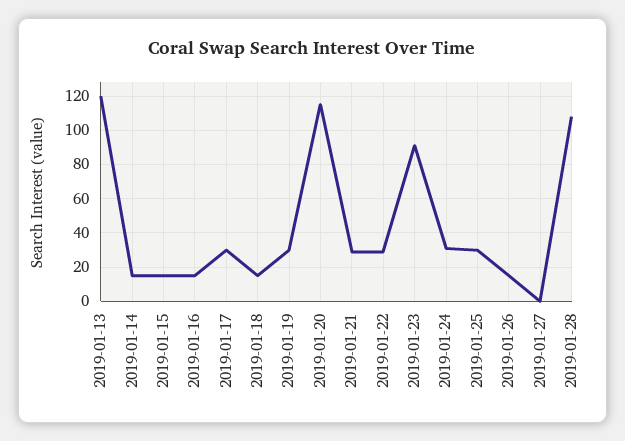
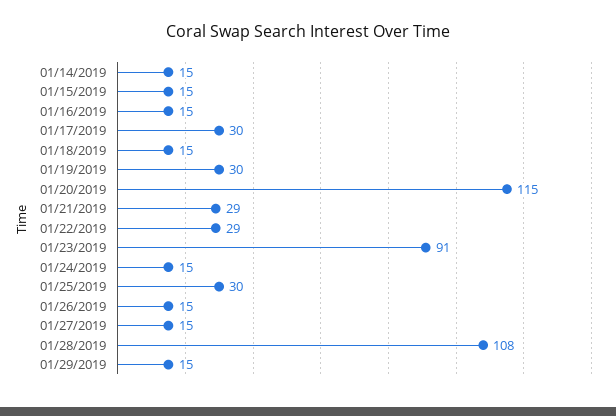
2019-01-13: 120 -> none
2019-01-24: 30 -> 15
2019-01-27: 0 -> 15
01/29/2019: none -> 15

